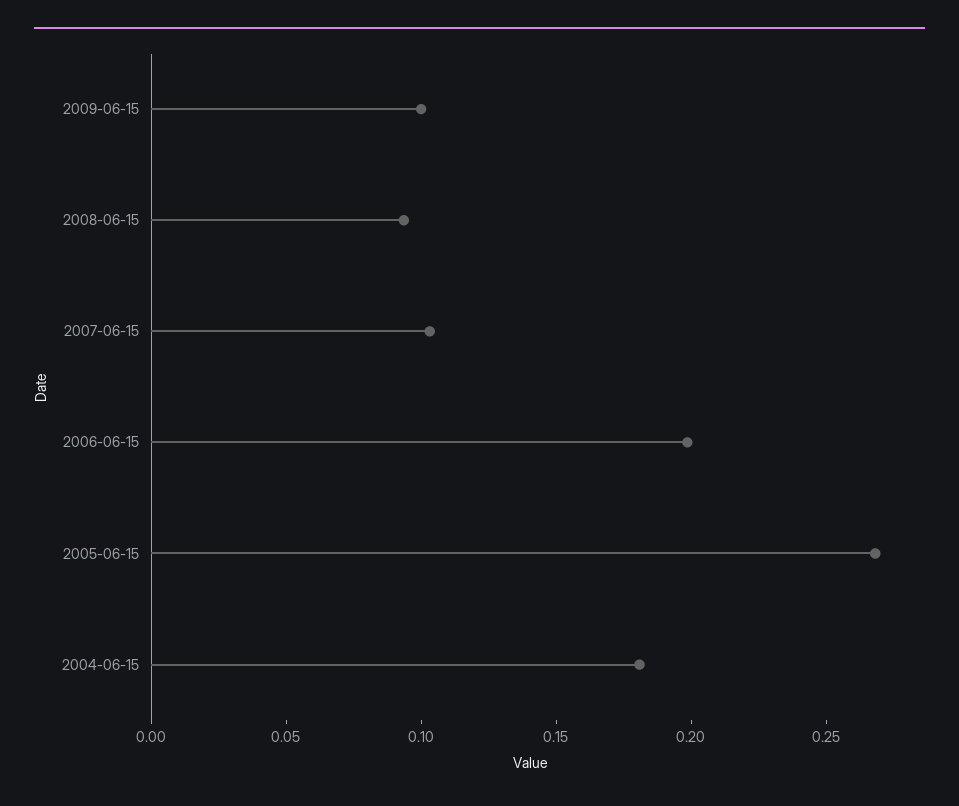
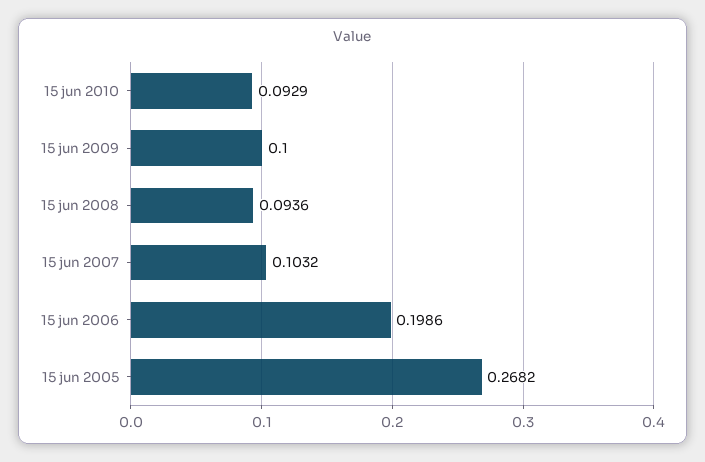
2004-06-15: 0.18 -> none
15 jun 2010: none -> 0.0929

